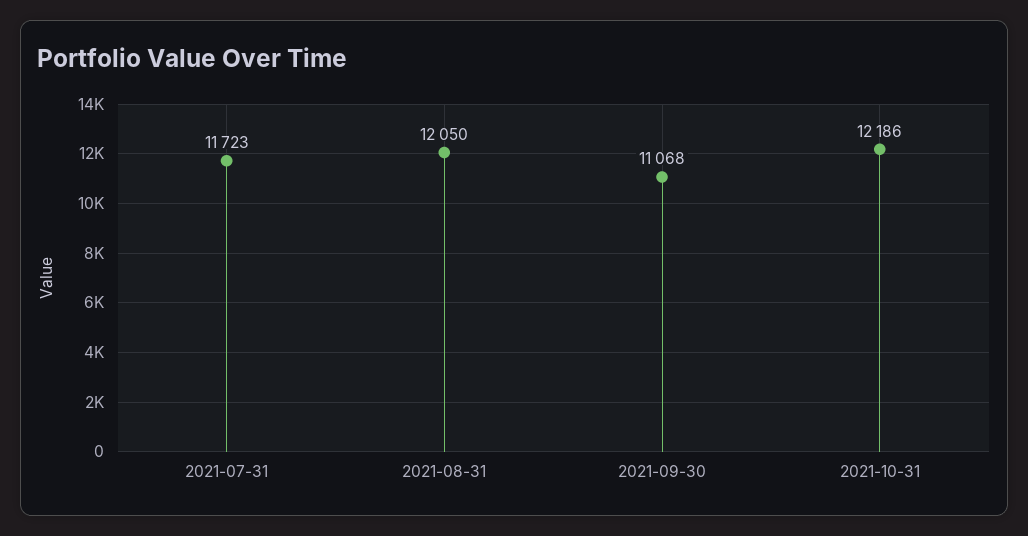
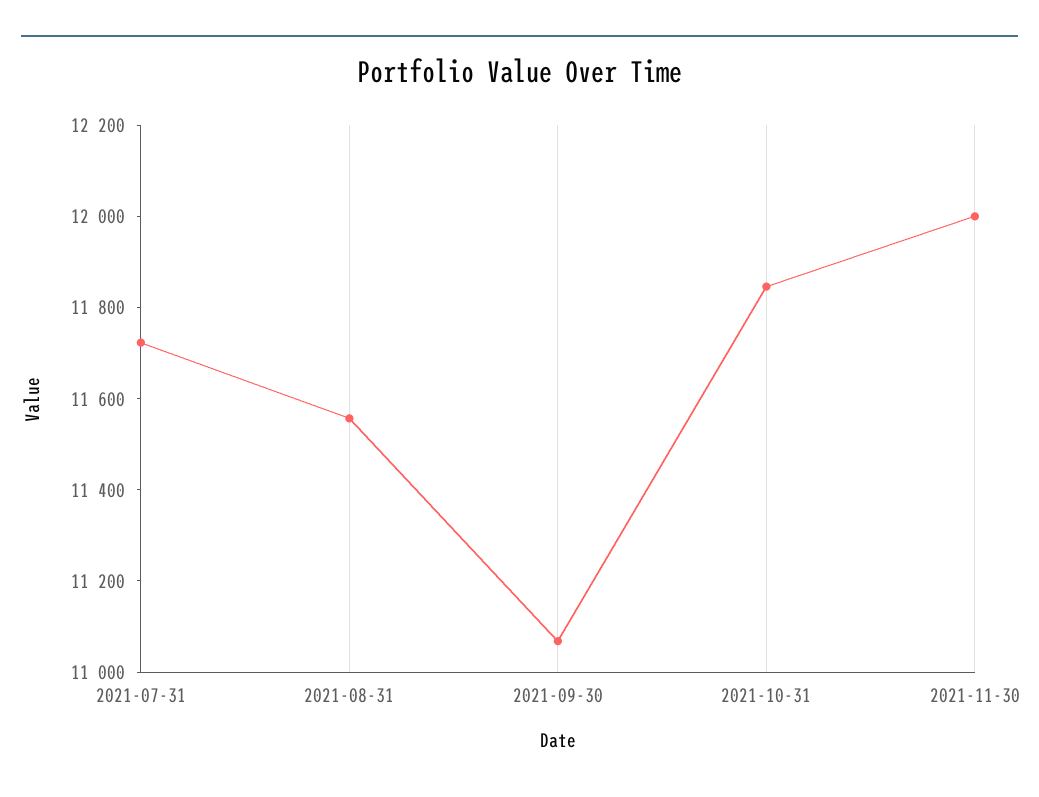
2021-08-31: 12050 -> 11550
2021-10-31: 12186 -> 11850
2021-11-30: none -> 12000

